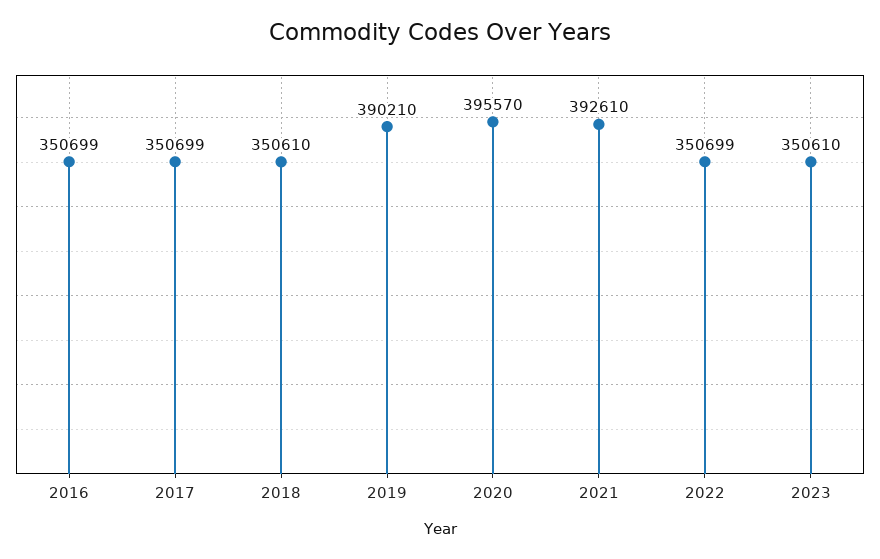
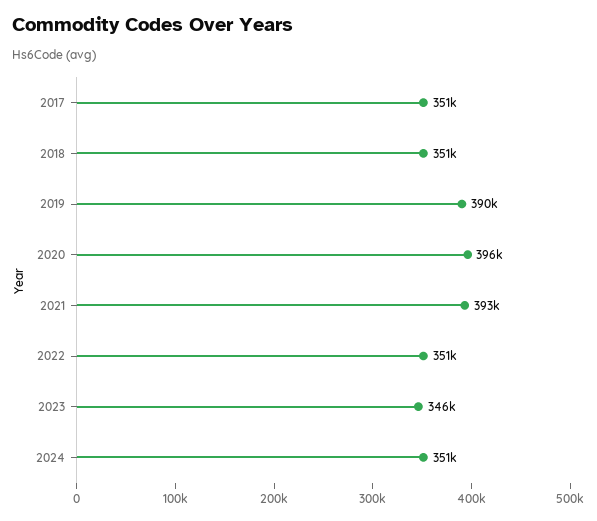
2016: 350699 -> none
2023: 350610 -> 346000
2024: none -> 351000

